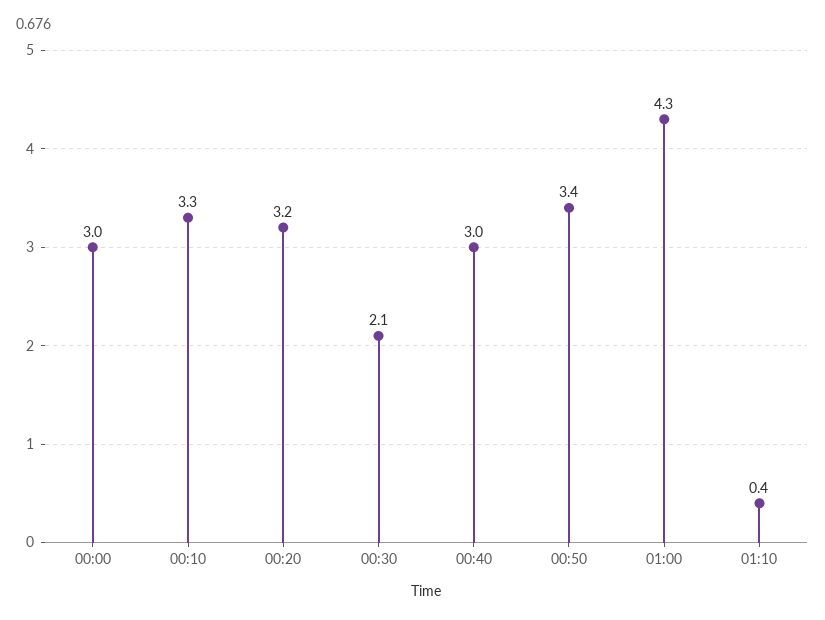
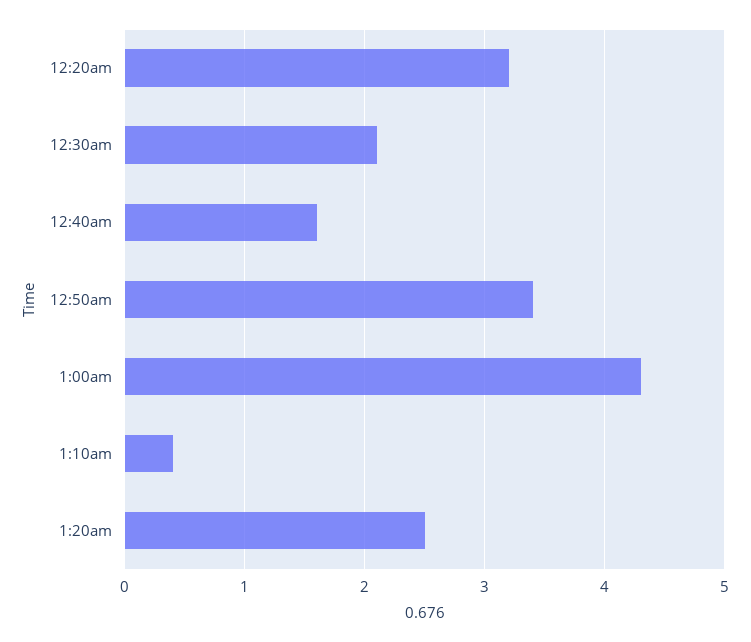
00:00: 3 -> none
00:10: 3.3 -> none
00:40: 3 -> 1.6
1:20am: none -> 2.5

